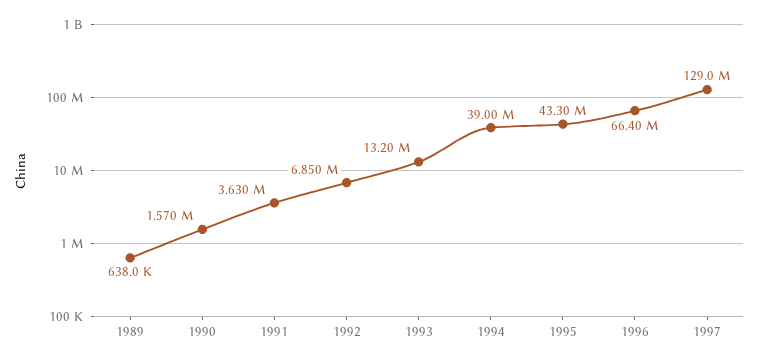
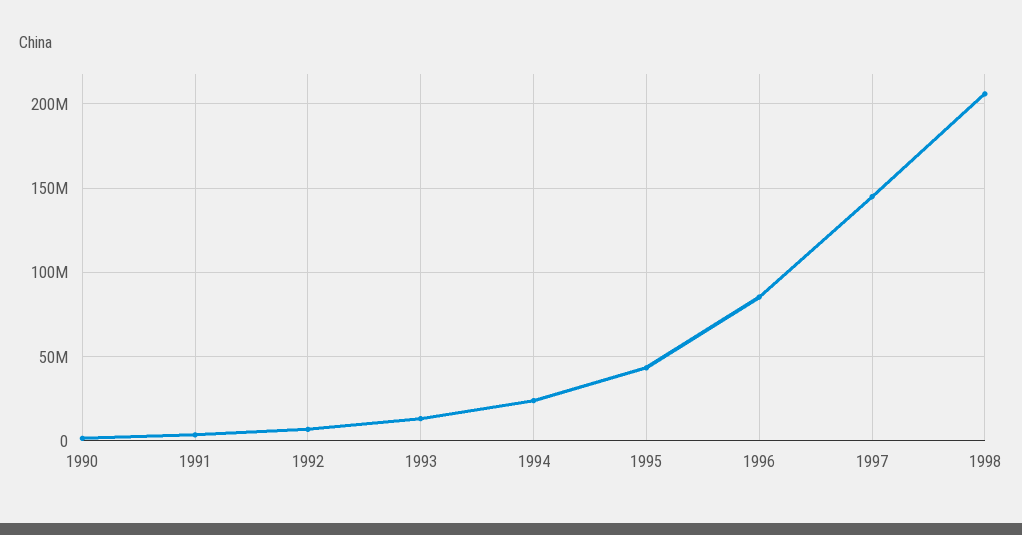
1989: 638000 -> none
1994: 39000000 -> 25000000
1996: 66400000 -> 85000000
1997: 129000000 -> 145000000
1998: none -> 205000000

